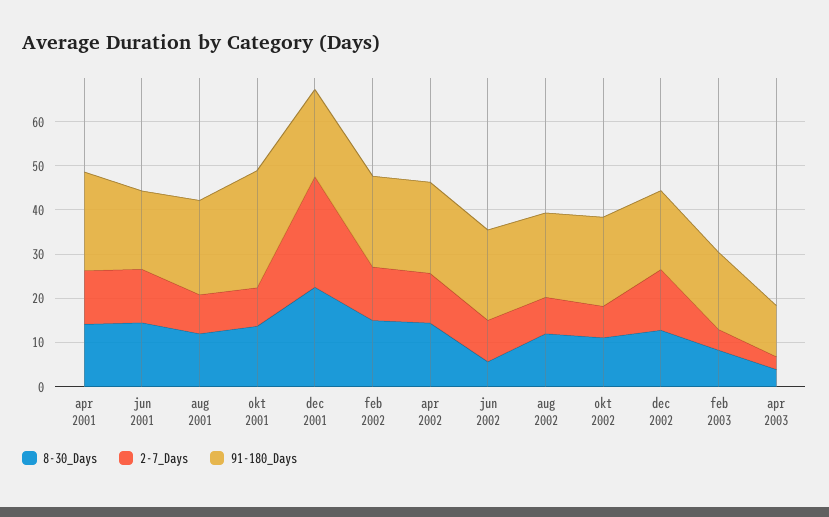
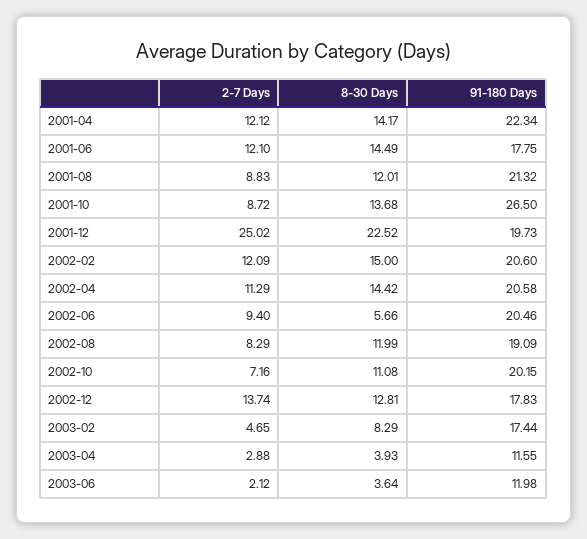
2-7_Days, 2003-06: none -> 2.12
8-30_Days, 2003-06: none -> 3.64
91-180_Days, 2003-06: none -> 11.98

